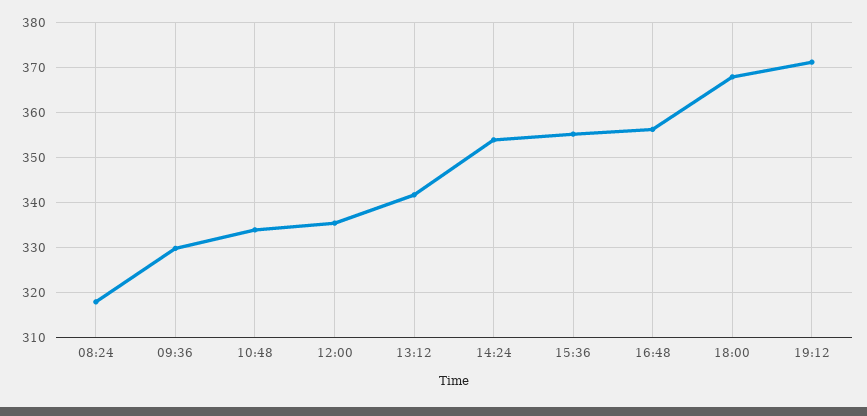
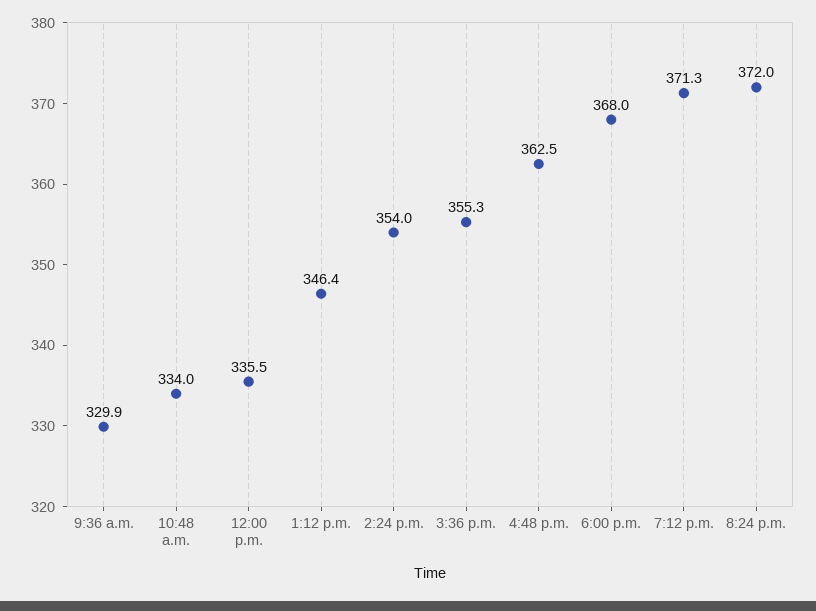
08:24: 318 -> none
13:12: 342 -> 346.4
16:48: 356 -> 362.5
8:24 p.m.: none -> 372

